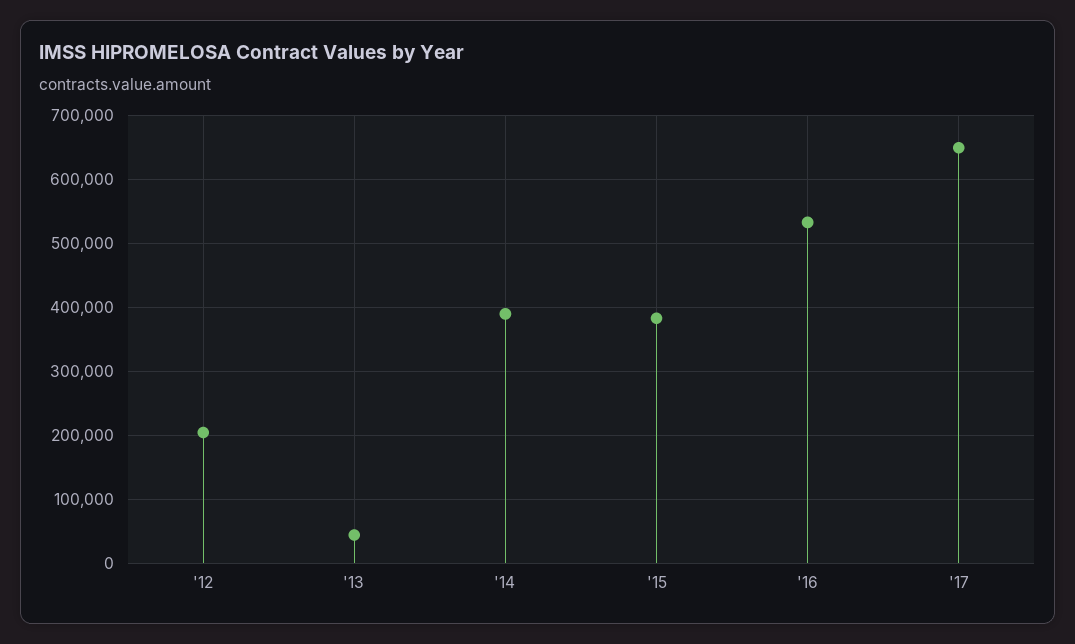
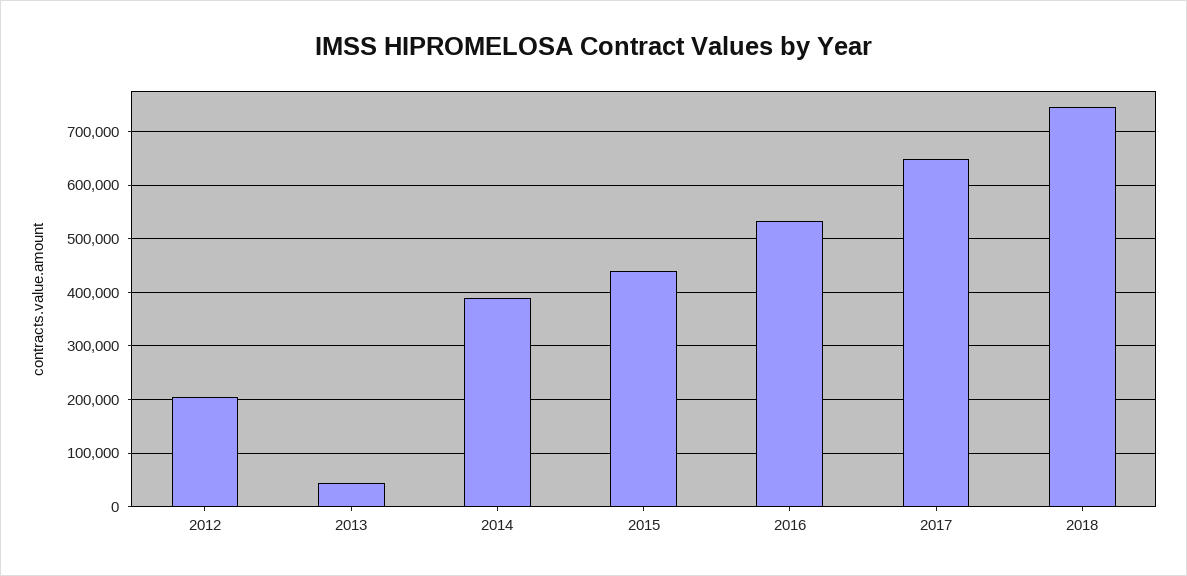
'15: 380000 -> 440000
2018: none -> 740000

